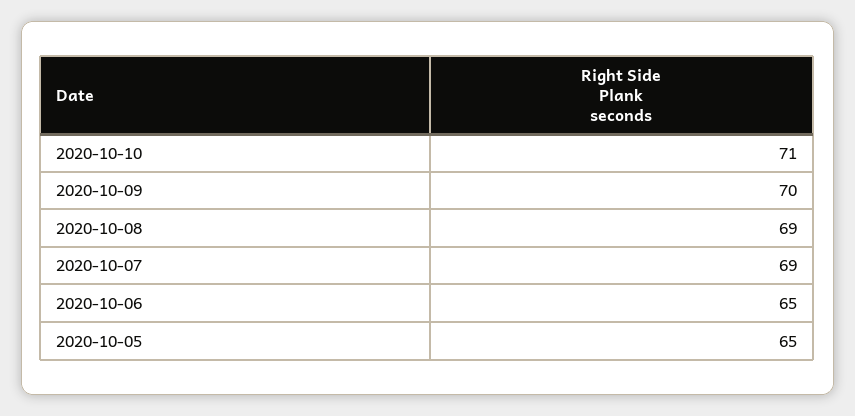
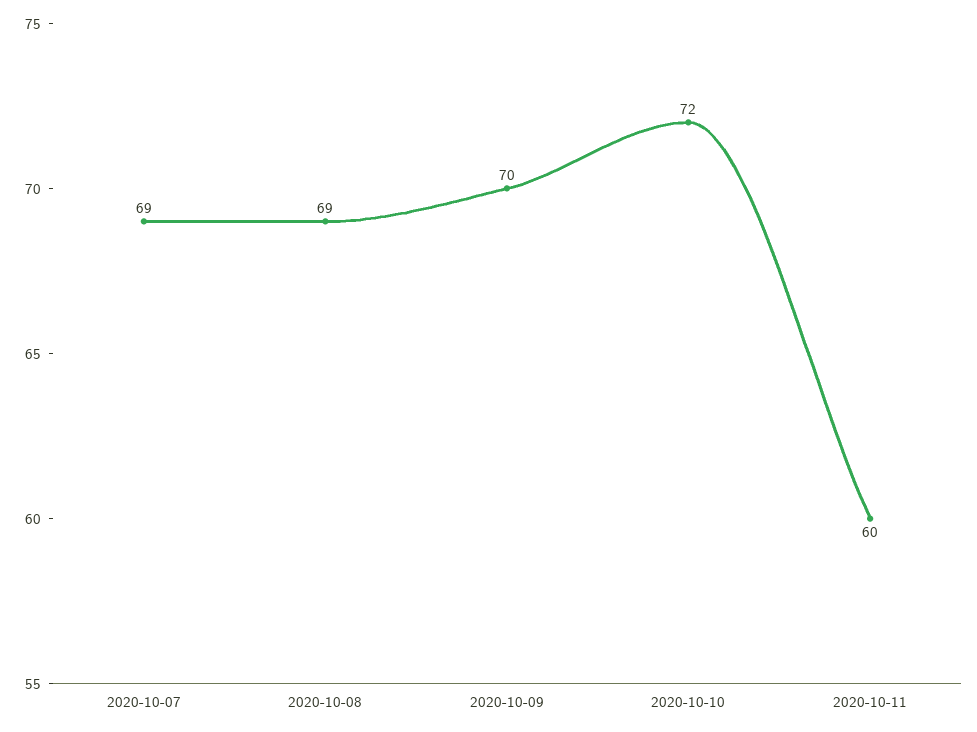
2020-10-10: 71 -> 72
2020-10-06: 65 -> none
2020-10-05: 65 -> none
2020-10-11: none -> 60

